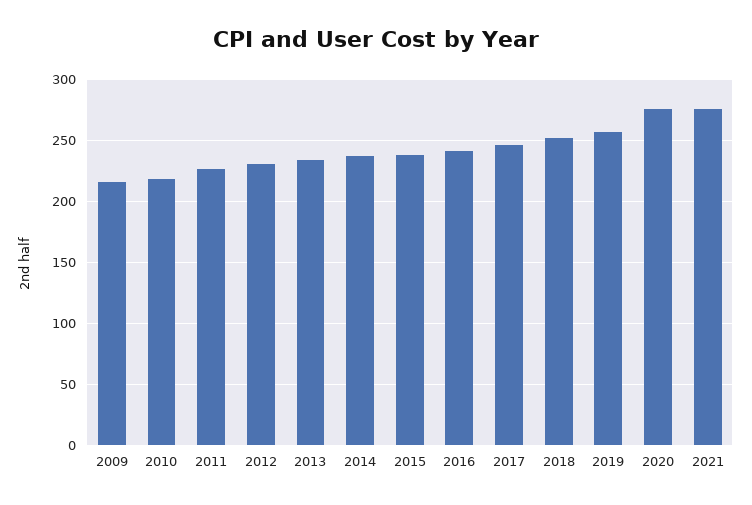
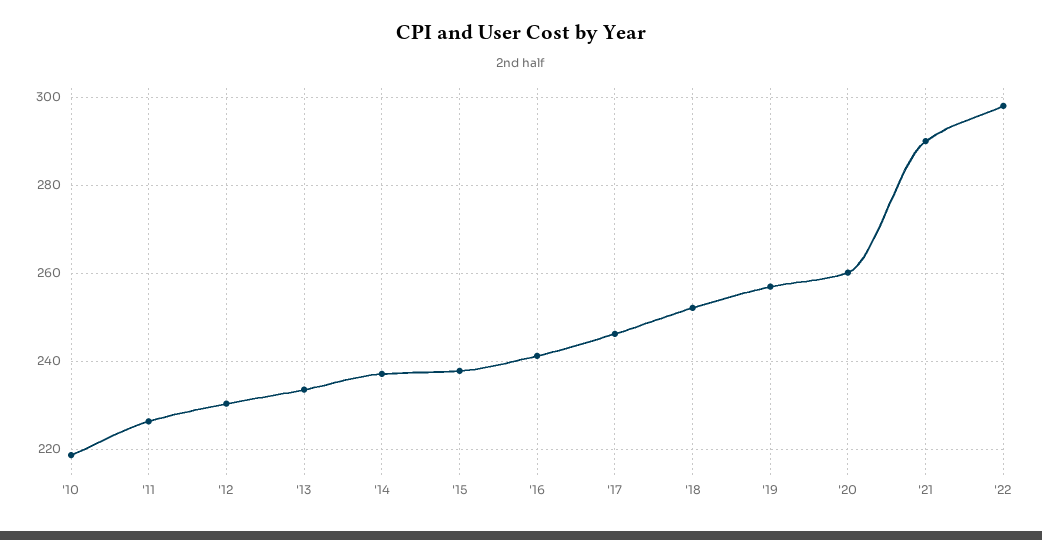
2009: 215 -> none
2020: 275 -> 260
2021: 275 -> 290
'22: none -> 298

